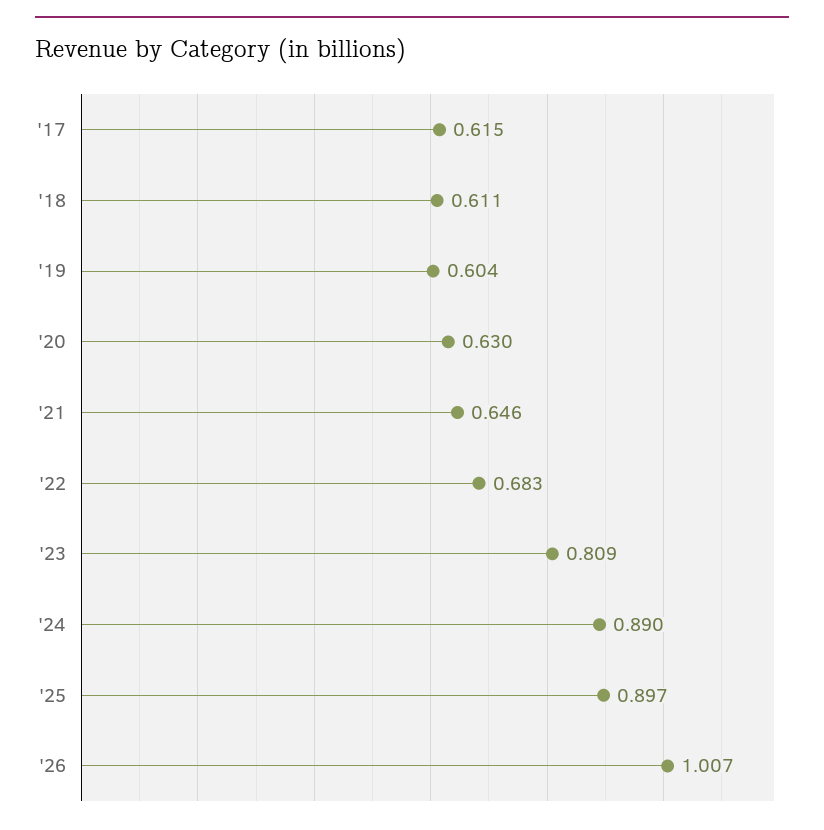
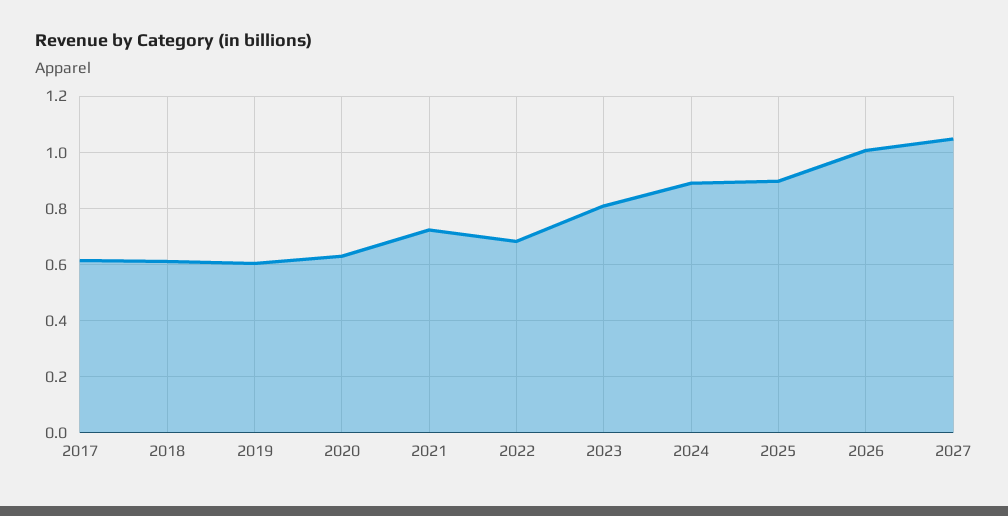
'21: 0.646 -> 0.725
2027: none -> 1.05

